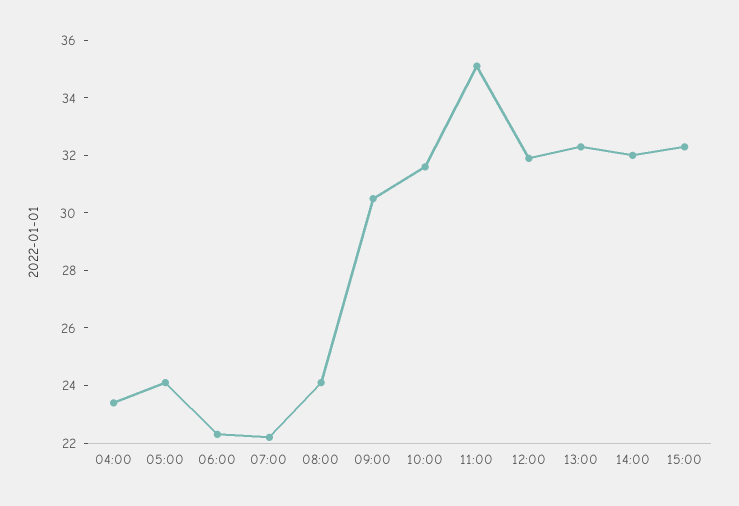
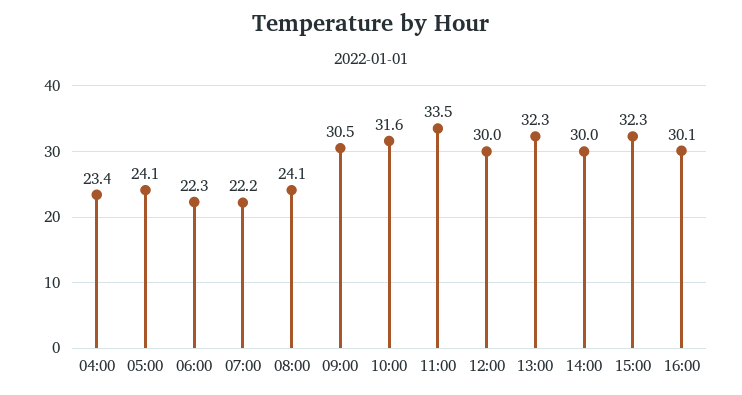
11:00: 35 -> 33.5
12:00: 32 -> 30
14:00: 32 -> 30
16:00: none -> 30.1

